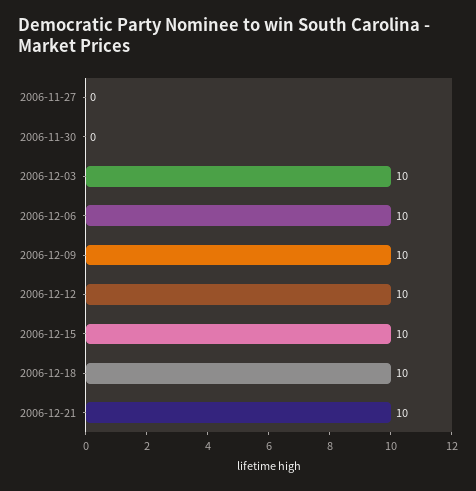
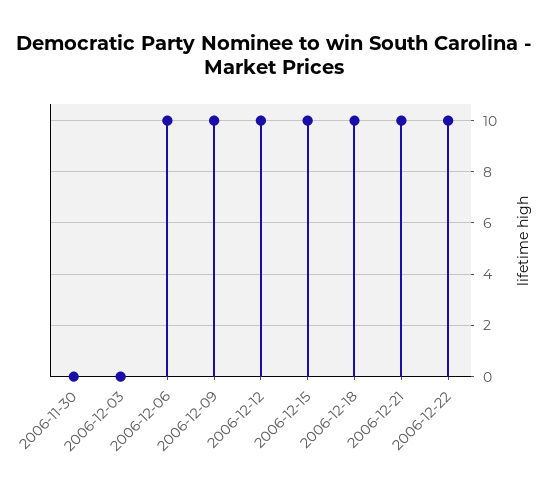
2006-11-27: 0 -> none
2006-12-03: 10 -> 0
2006-12-22: none -> 10

